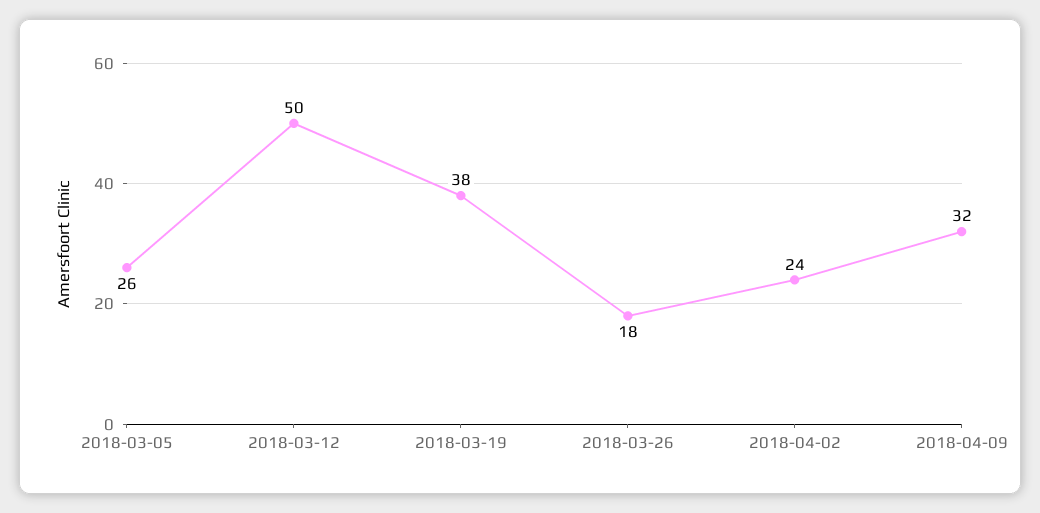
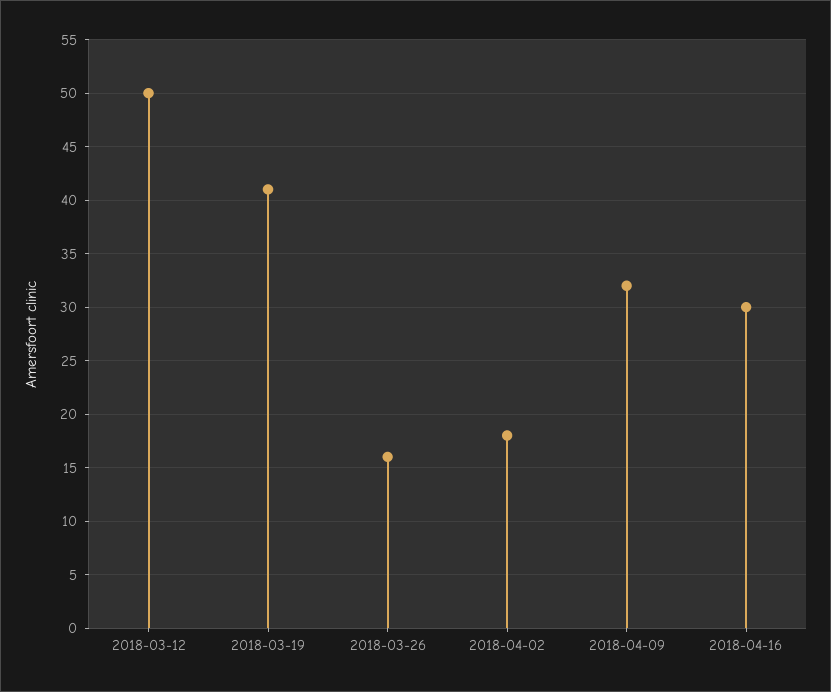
2018-03-05: 26 -> none
2018-03-19: 38 -> 41
2018-03-26: 18 -> 16
2018-04-02: 24 -> 18
2018-04-16: none -> 30

